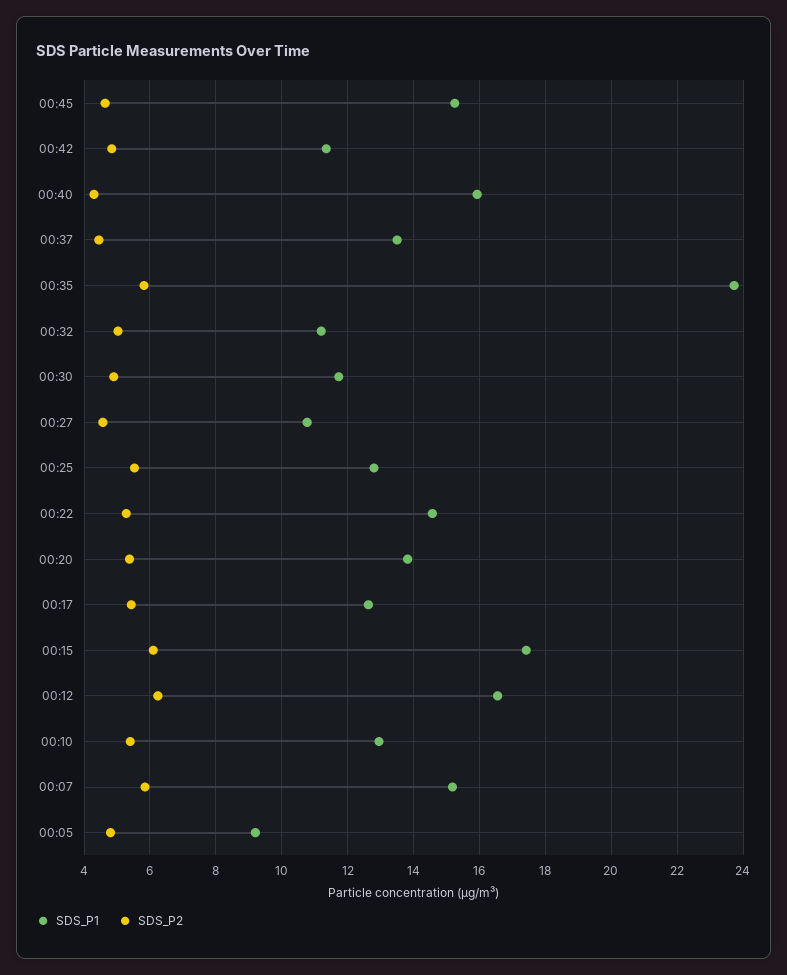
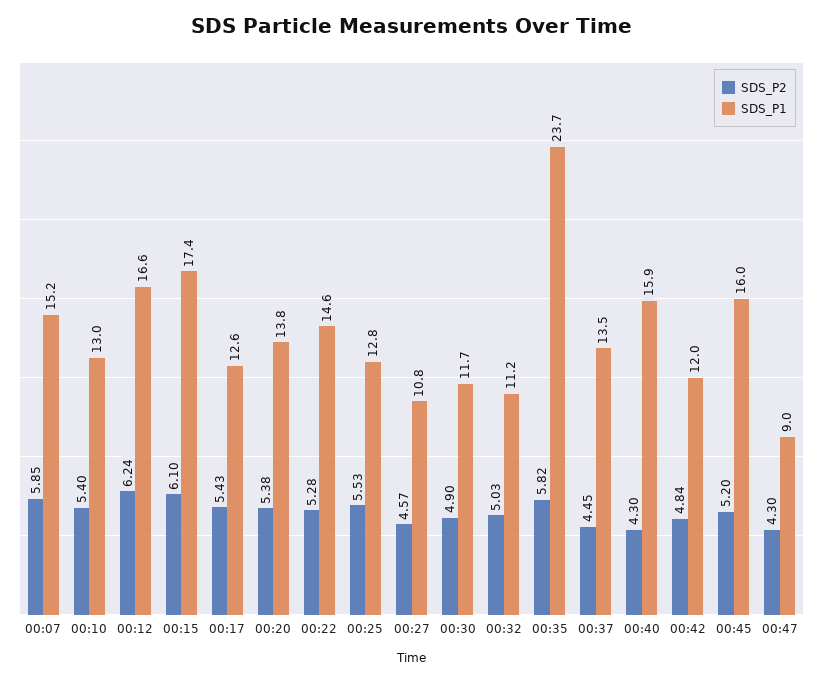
SDS_P1, 00:45: 15.2 -> 16
SDS_P2, 00:45: 4.6 -> 5.2
SDS_P1, 00:42: 11.4 -> 12
SDS_P1, 00:05: 9.2 -> none
SDS_P2, 00:05: 4.8 -> none
SDS_P2, 00:47: none -> 4.3
SDS_P1, 00:47: none -> 9

